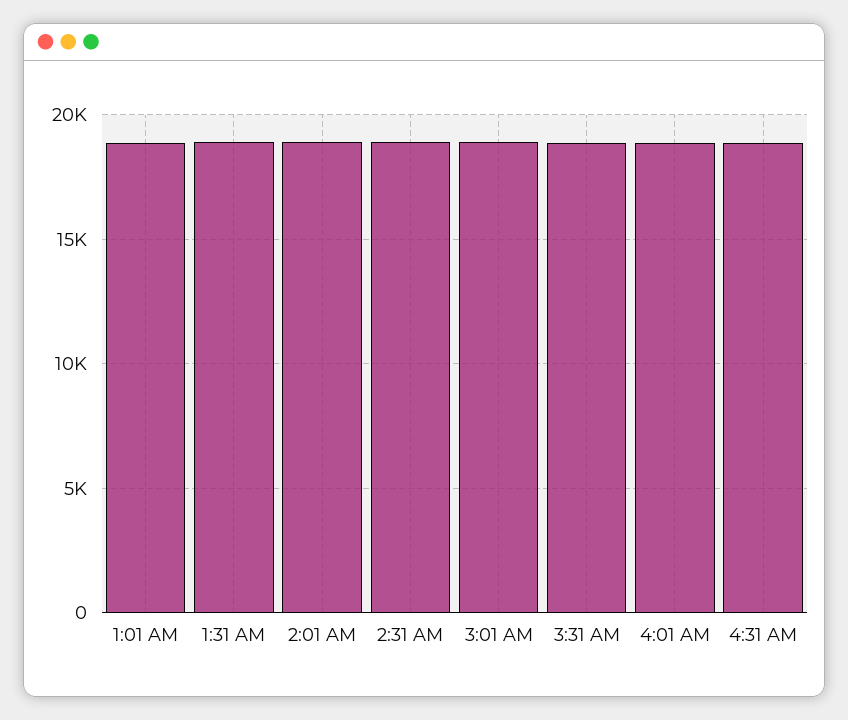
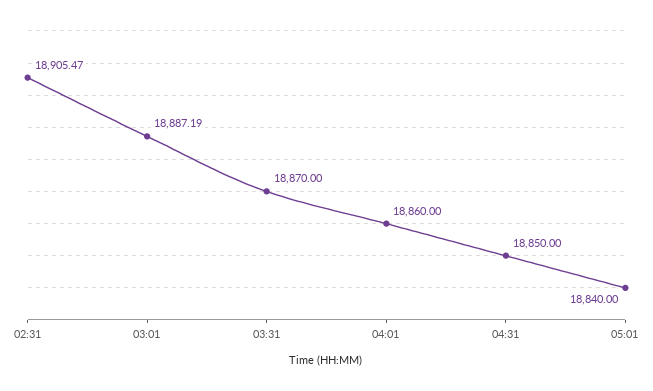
1:01 AM: 19000 -> none
1:31 AM: 19000 -> none
2:01 AM: 19000 -> none
05:01: none -> 18840

